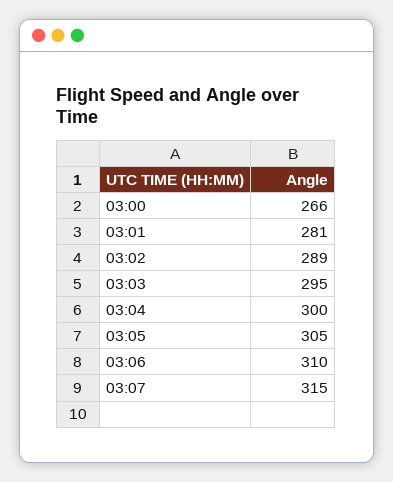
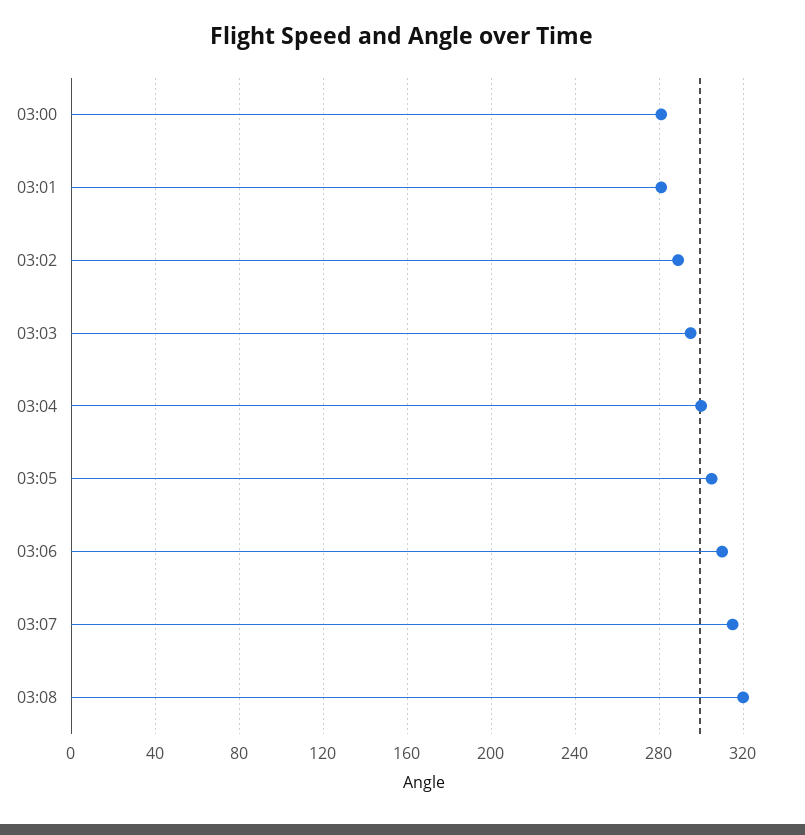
03:00: 266 -> 280
03:08: none -> 320

